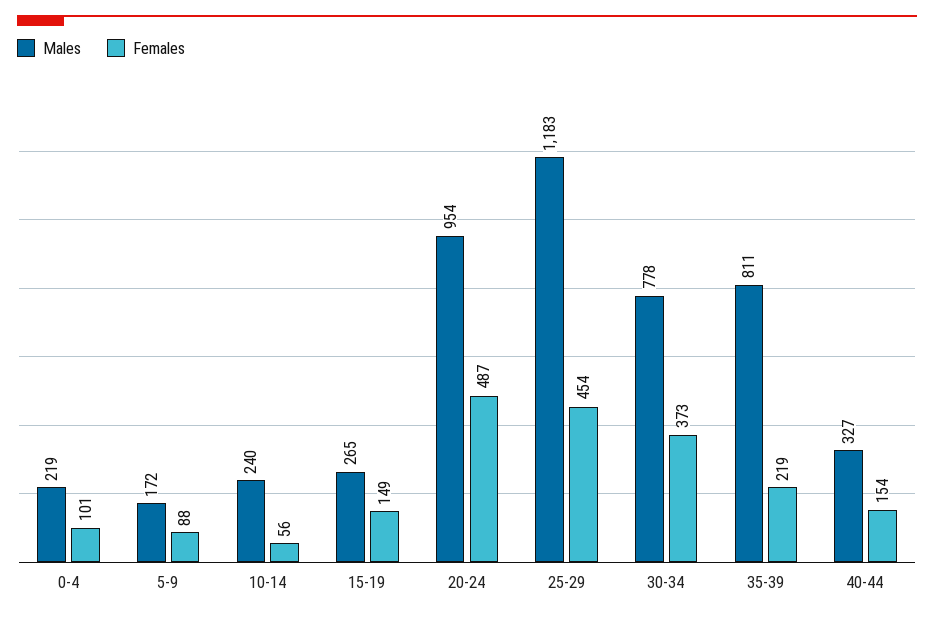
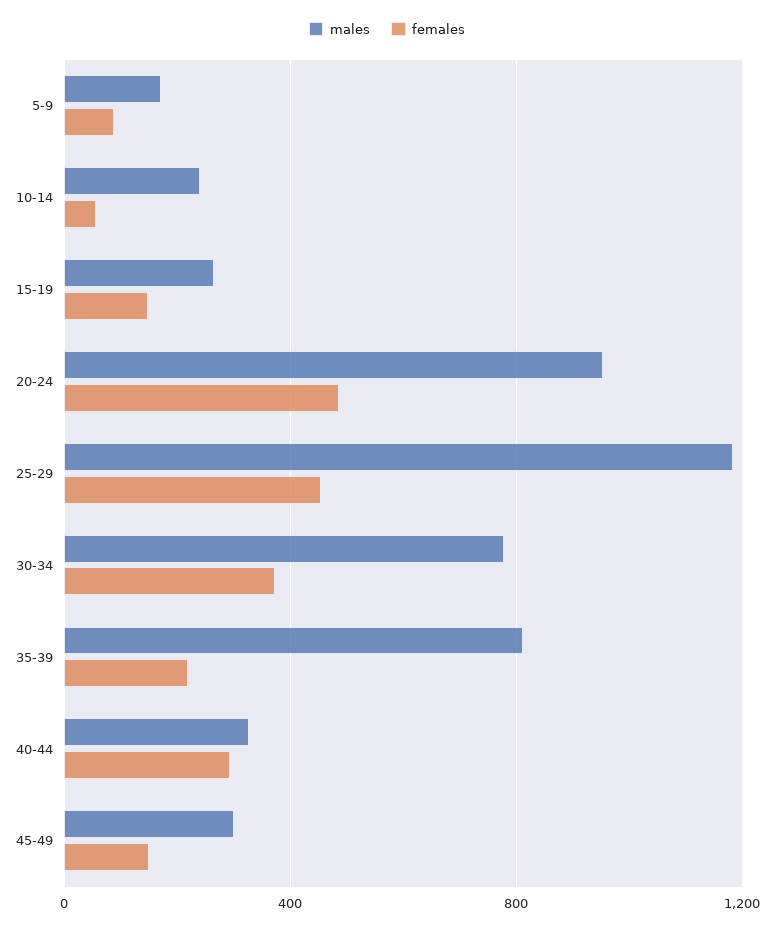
Males, 0-4: 219 -> none
Females, 0-4: 101 -> none
Females, 40-44: 154 -> 300
Males, 45-49: none -> 300
Females, 45-49: none -> 150

